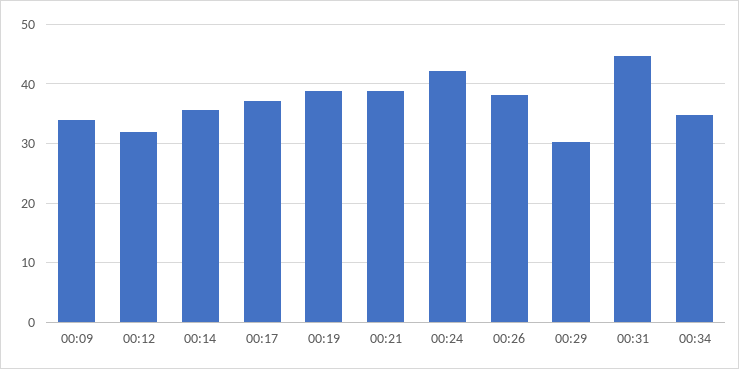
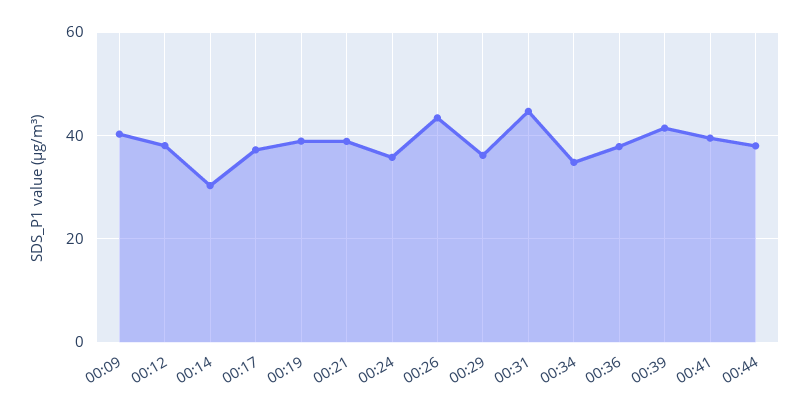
00:09: 34 -> 40
00:12: 32 -> 38
00:14: 36 -> 30
00:24: 42 -> 36
00:26: 38 -> 44
00:29: 30 -> 36
00:36: none -> 38
00:39: none -> 42
00:41: none -> 40
00:44: none -> 38

